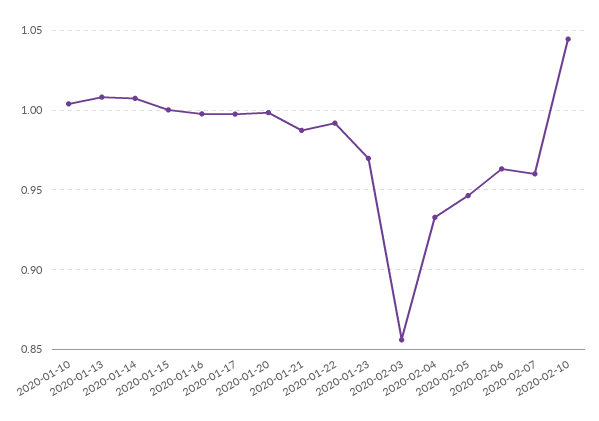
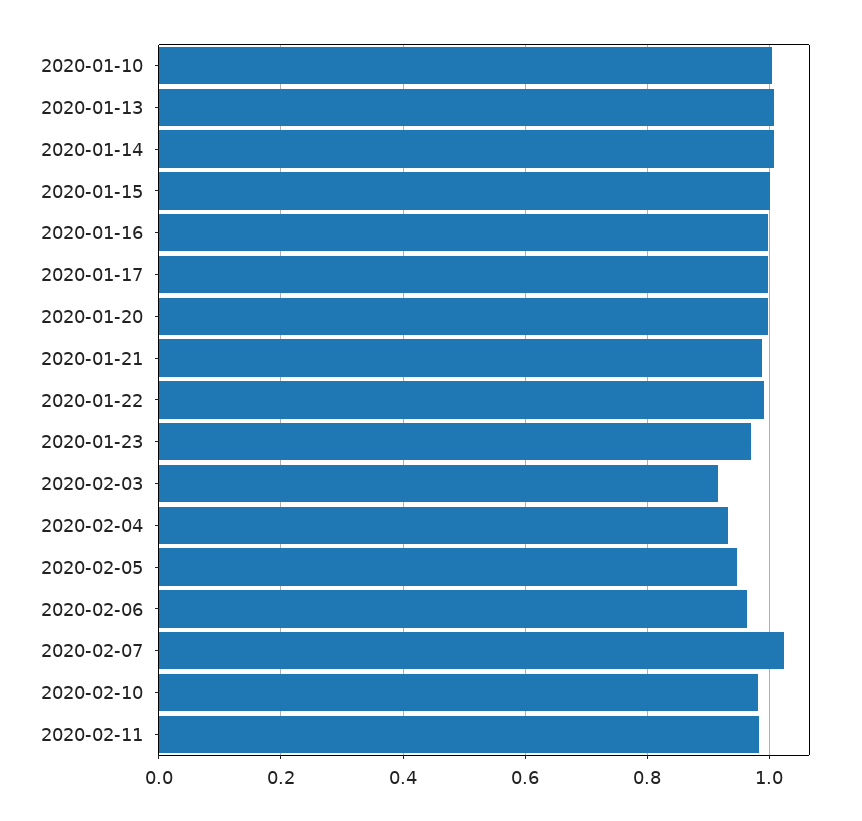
2020-02-03: 0.855 -> 0.92
2020-02-07: 0.96 -> 1.02
2020-02-10: 1.045 -> 0.98
2020-02-11: none -> 0.98

